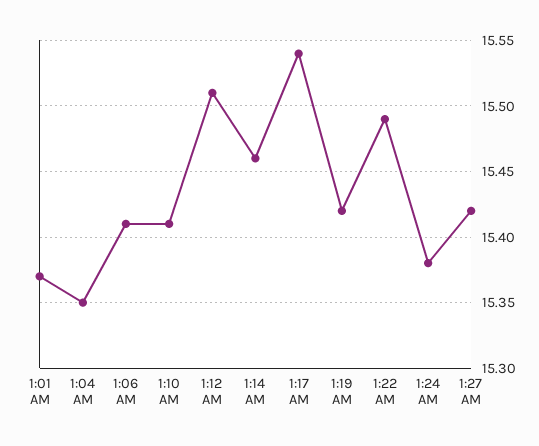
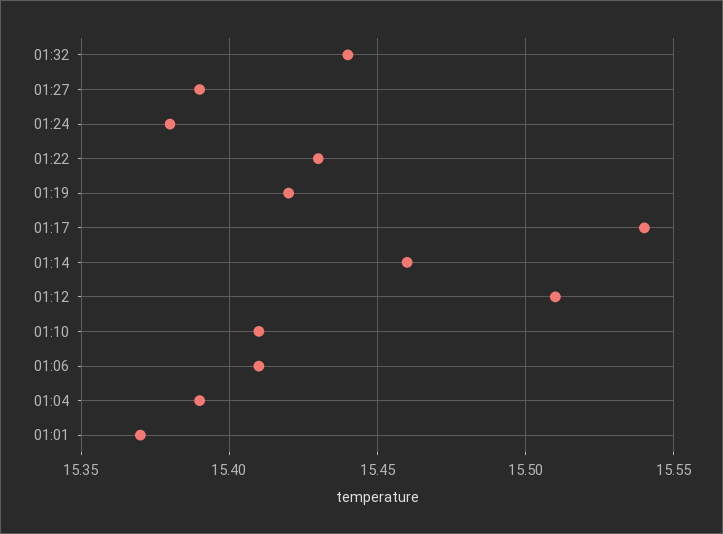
1:04 AM: 15.35 -> 15.39
1:22 AM: 15.49 -> 15.43
1:27 AM: 15.42 -> 15.39
01:32: none -> 15.44

